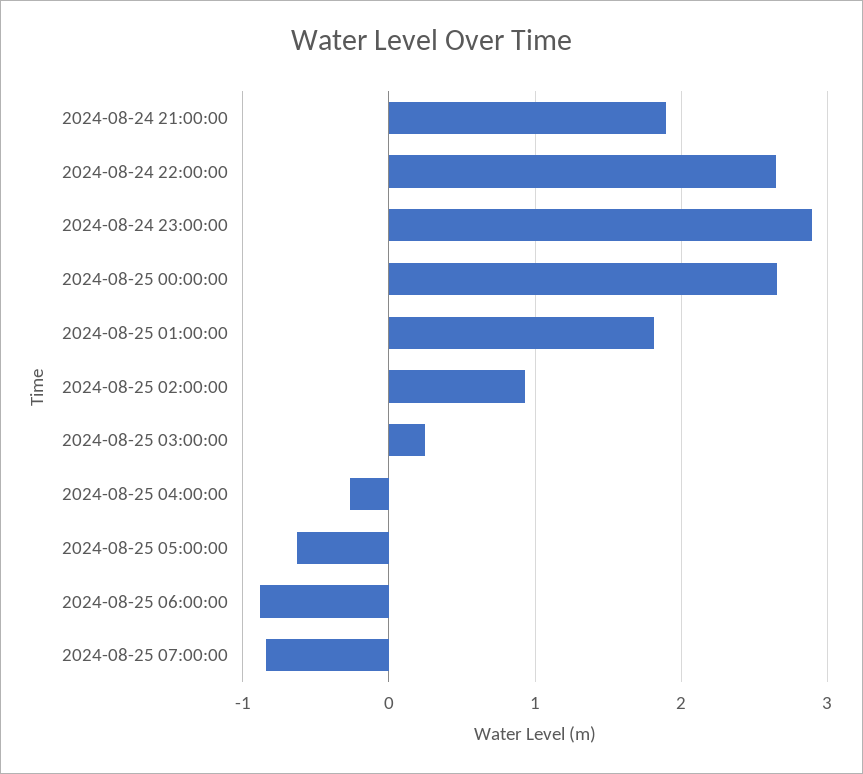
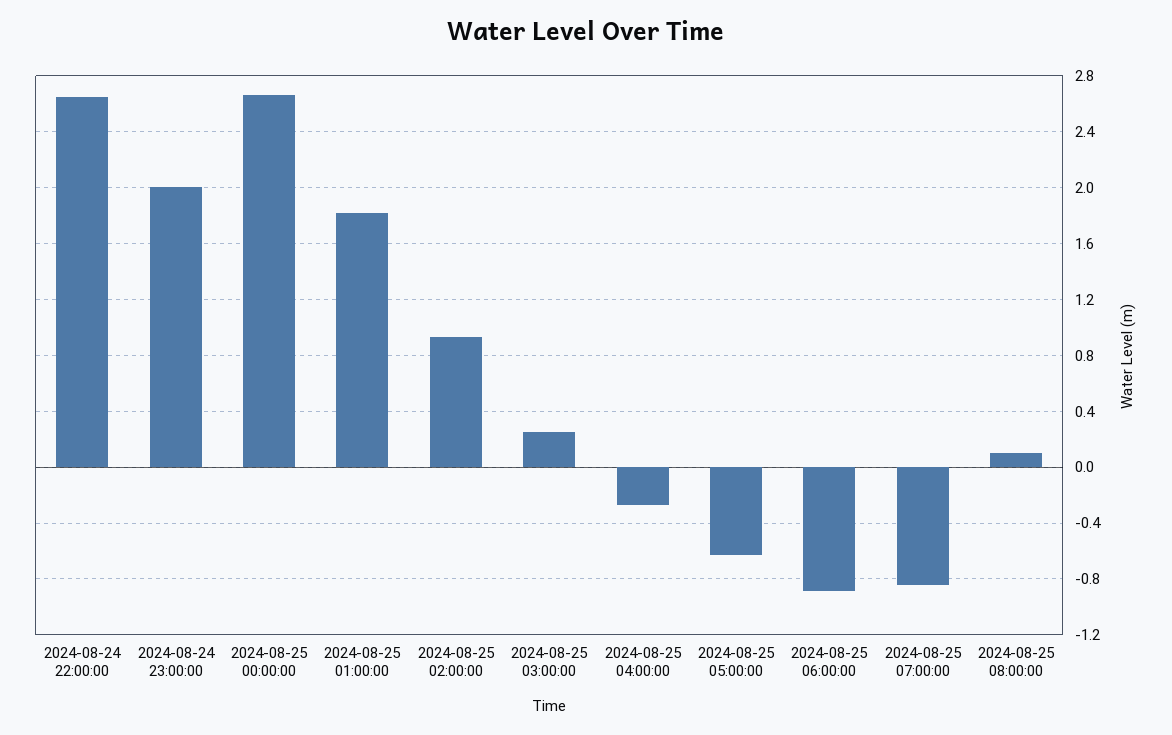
2024-08-24 21:00:00: 1.9 -> none
2024-08-24 23:00:00: 2.9 -> 2
2024-08-25 08:00:00: none -> 0.1

